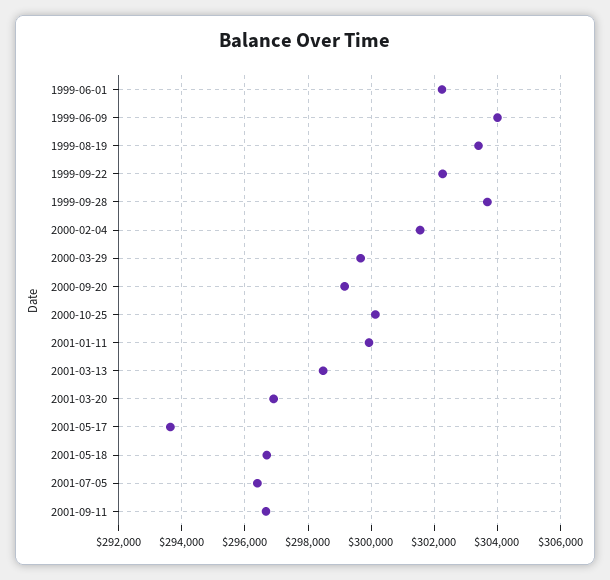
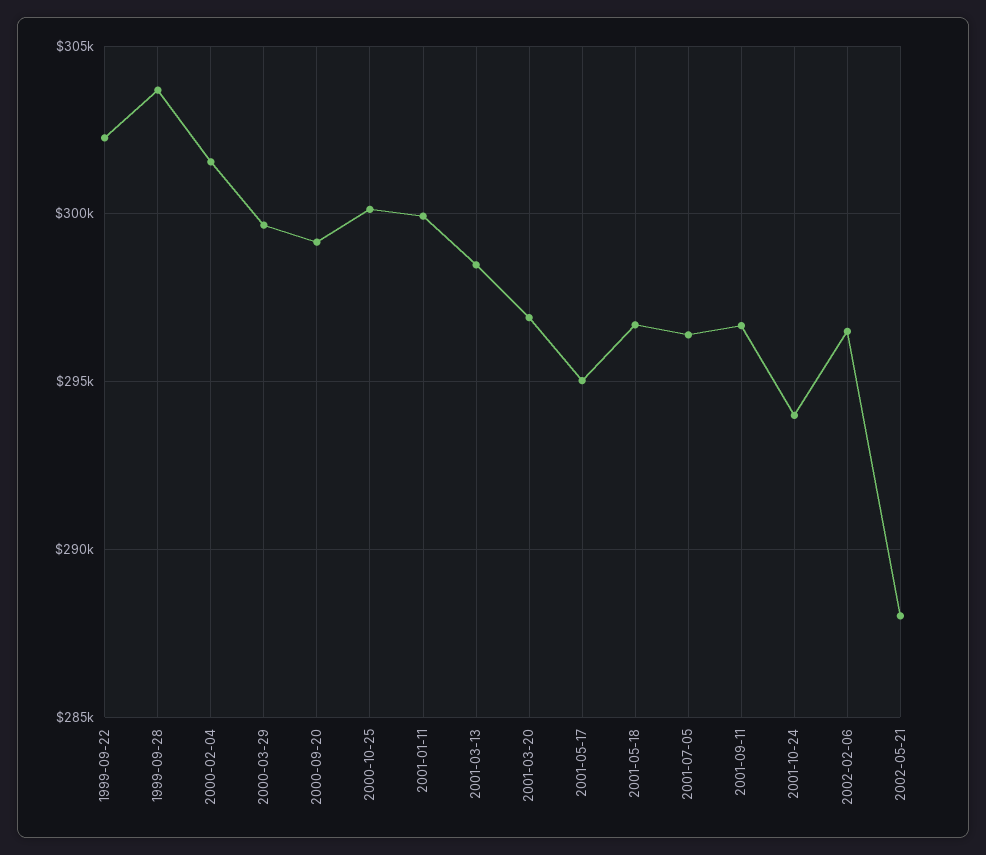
1999-06-01: 302200 -> none
1999-06-09: 304000 -> none
1999-08-19: 303400 -> none
2001-05-17: 293600 -> 295000
2001-10-24: none -> 294000
2002-02-06: none -> 296500
2002-05-21: none -> 288000

